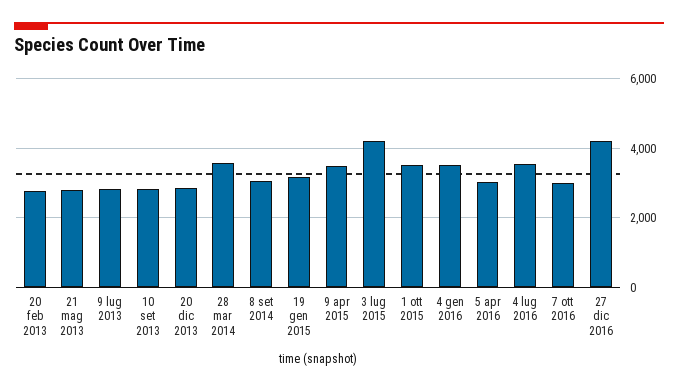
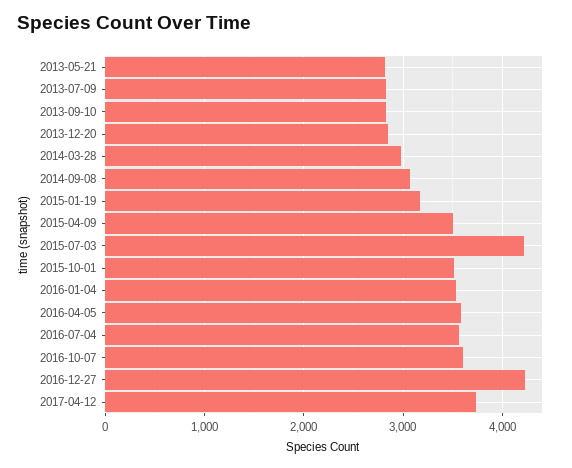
20 feb 2013: 2800 -> none
28 mar 2014: 3600 -> 3000
5 apr 2016: 3000 -> 3600
7 ott 2016: 3000 -> 3600
2017-04-12: none -> 3700

